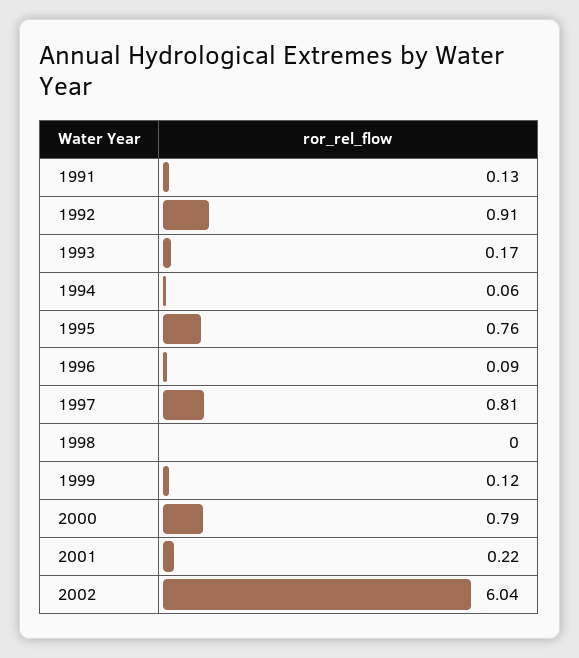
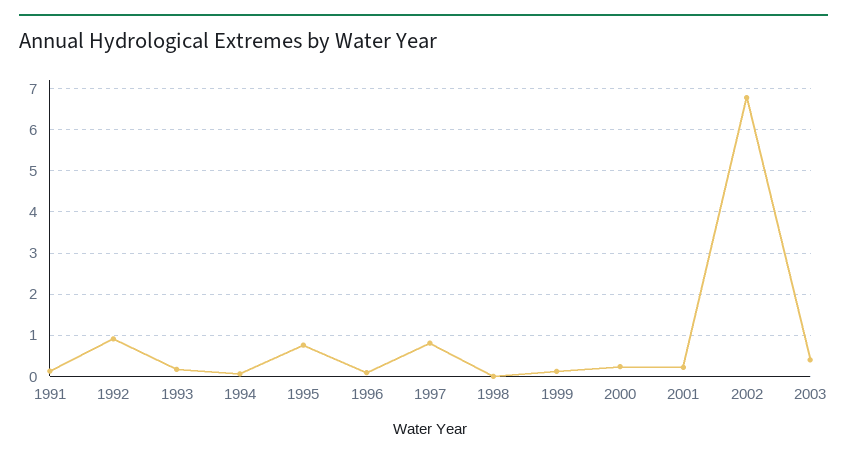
2000: 0.79 -> 0.2
2002: 6.04 -> 6.8
2003: none -> 0.4

